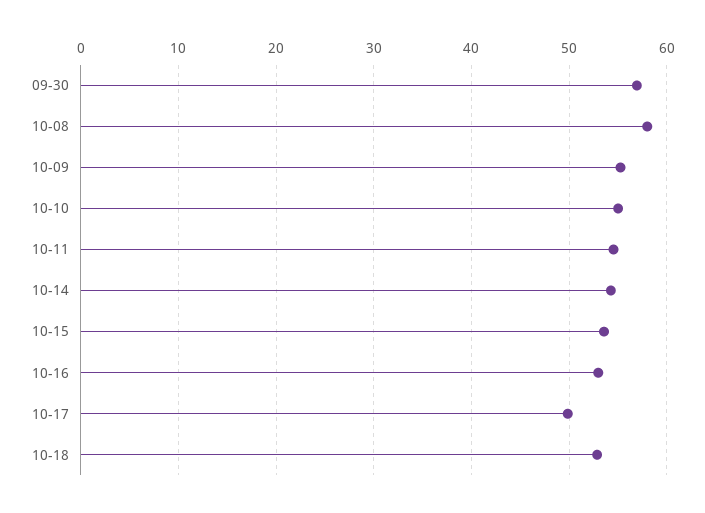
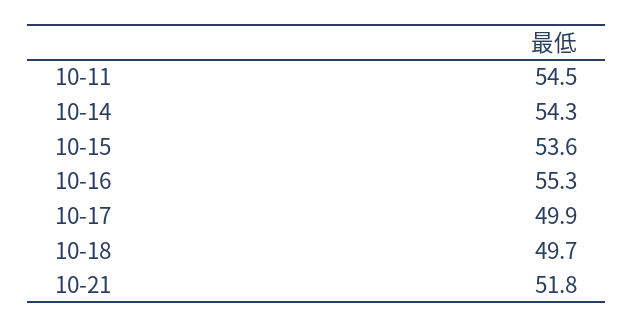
09-30: 57 -> none
10-08: 58 -> none
10-09: 55 -> none
10-10: 55 -> none
10-16: 53 -> 55.3
10-18: 53 -> 49.7
10-21: none -> 51.8

